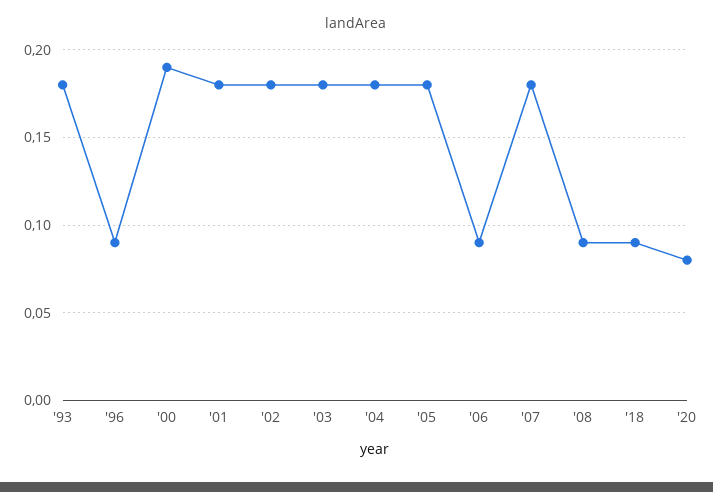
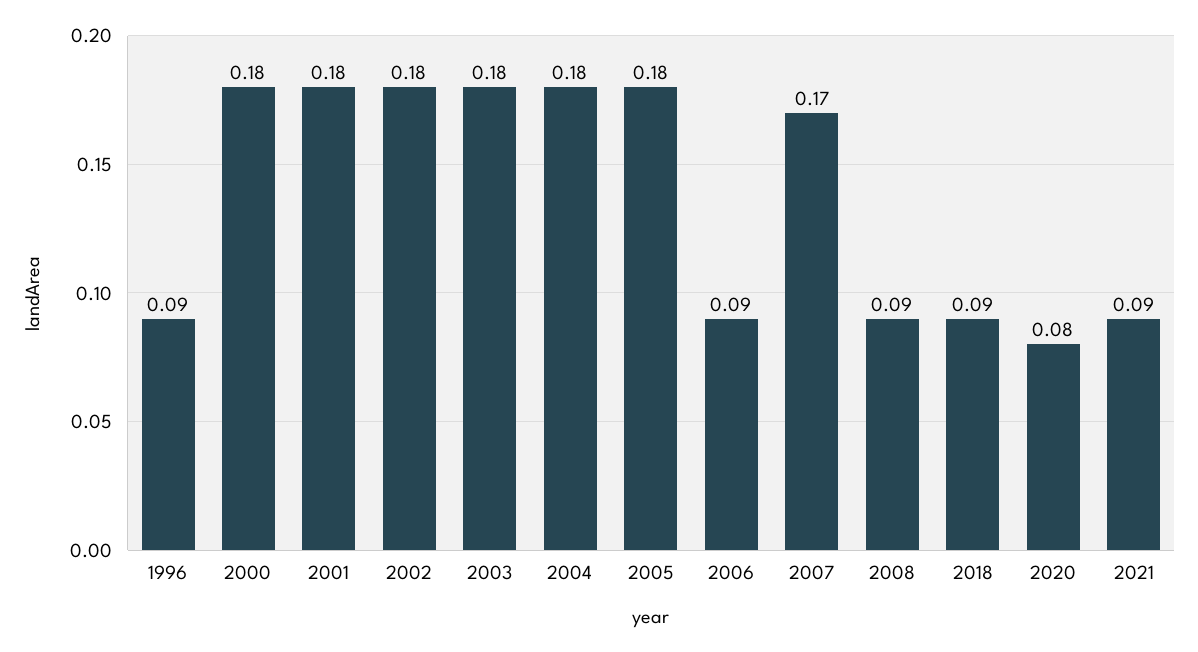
'93: 0.18 -> none
'00: 0.19 -> 0.18
'07: 0.18 -> 0.17
2021: none -> 0.09

